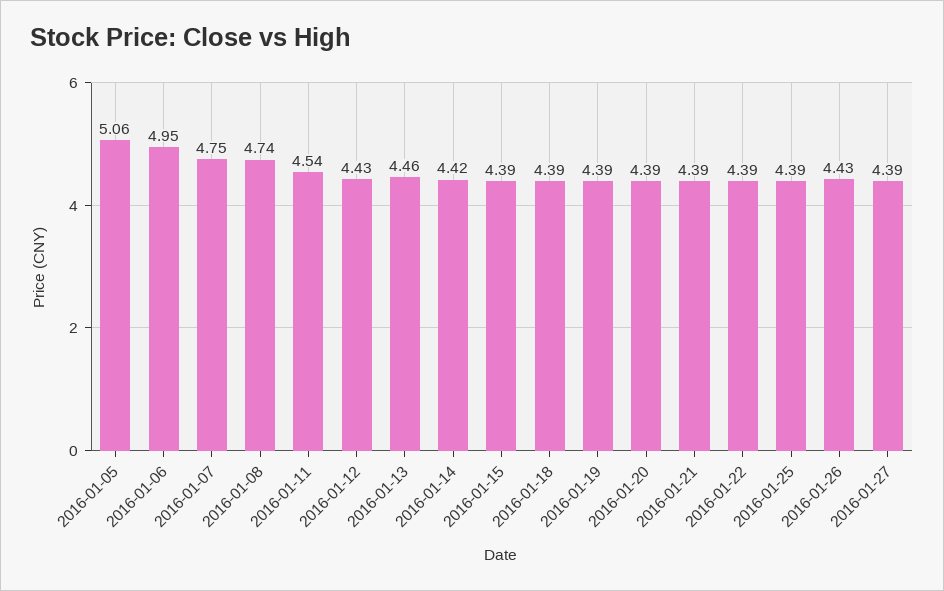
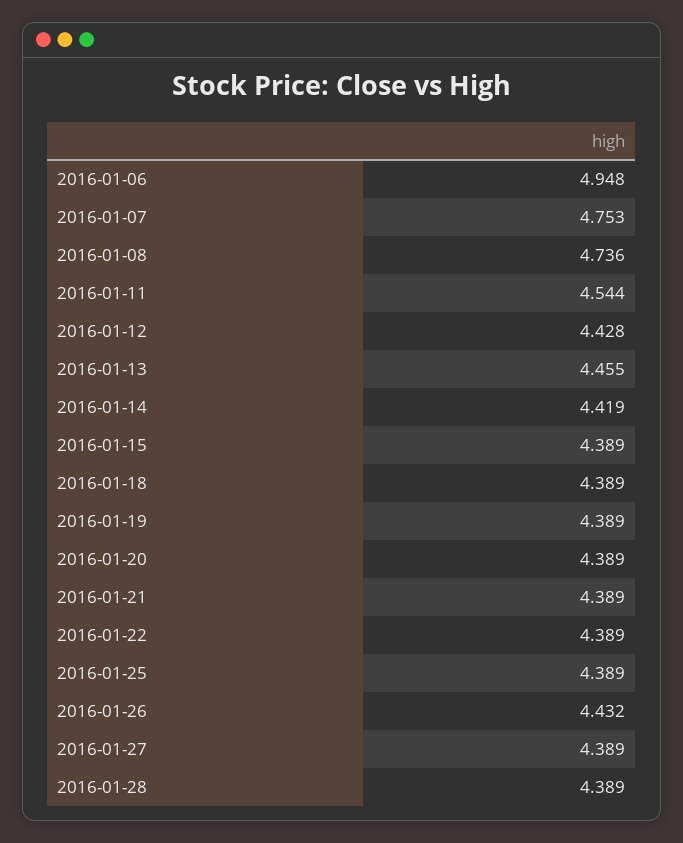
2016-01-05: 5.06 -> none
2016-01-28: none -> 4.389

